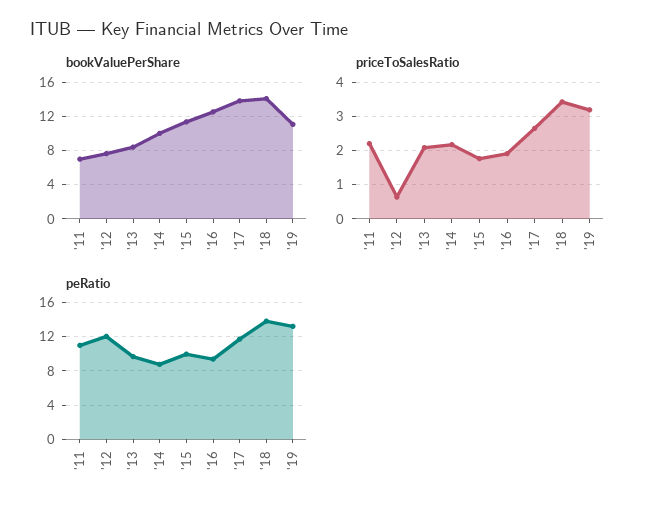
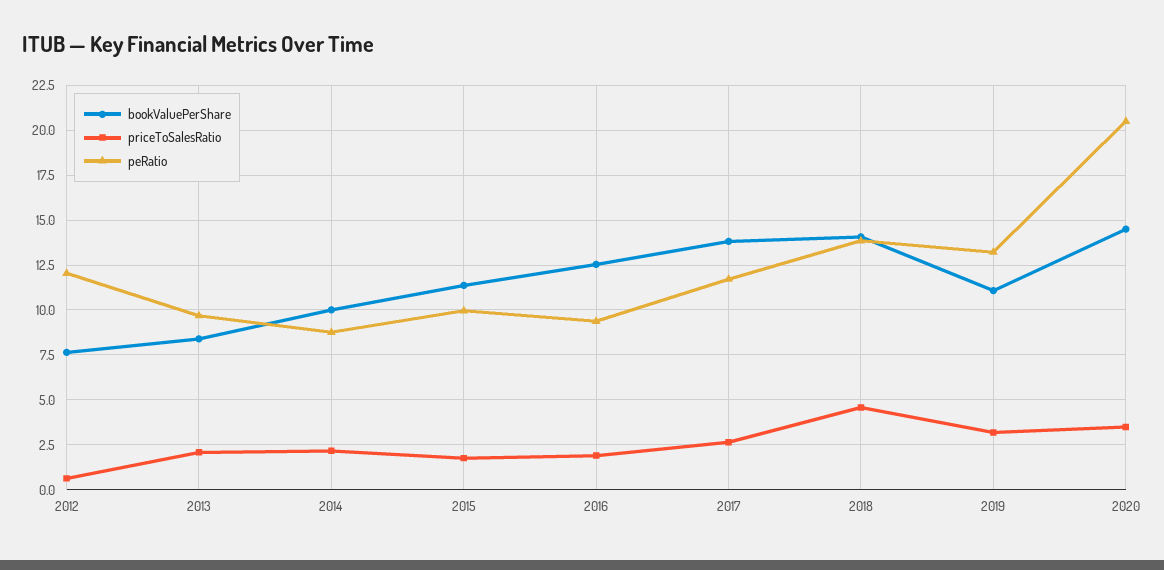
bookValuePerShare, '11: 7 -> none
priceToSalesRatio, '11: 2.2 -> none
priceToSalesRatio, '18: 3.4 -> 4.5
peRatio, '11: 11 -> none
bookValuePerShare, 2020: none -> 14.5
priceToSalesRatio, 2020: none -> 3.5
peRatio, 2020: none -> 20.5

